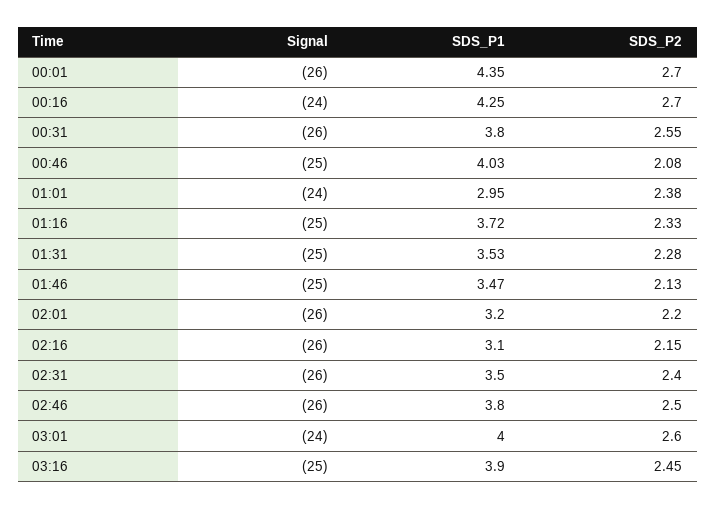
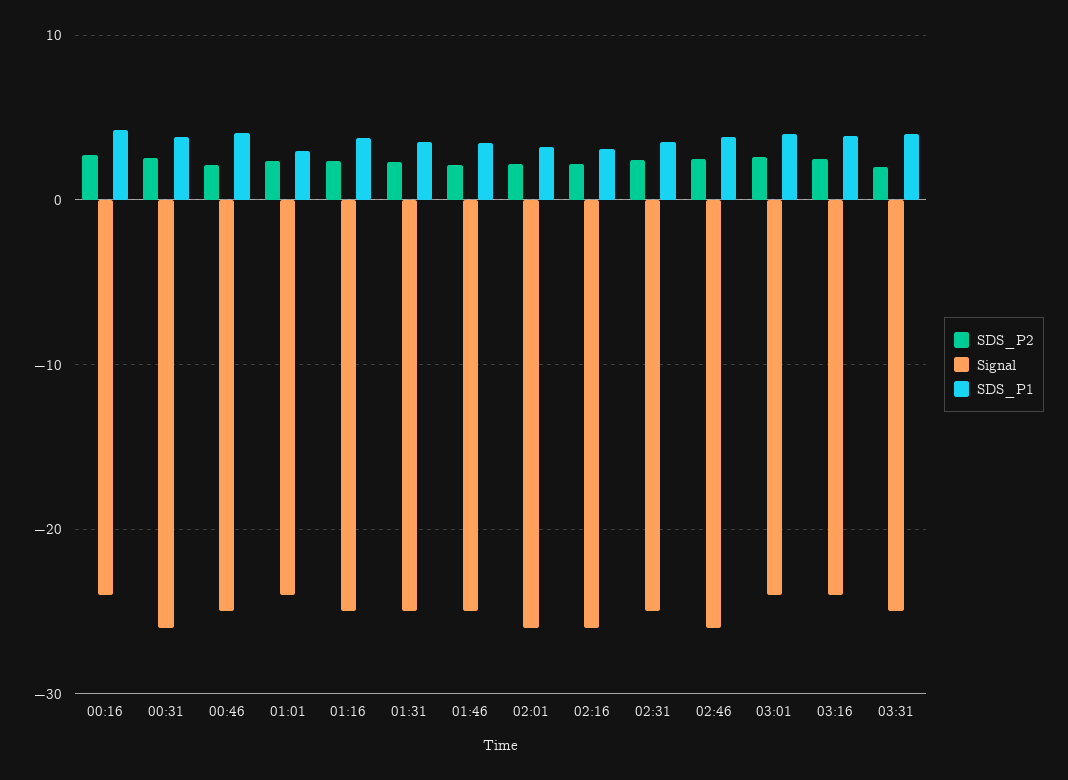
Signal, 00:01: -26 -> none
SDS_P1, 00:01: 4.35 -> none
SDS_P2, 00:01: 2.7 -> none
Signal, 02:31: -26 -> -25
Signal, 03:16: -25 -> -24
SDS_P2, 03:31: none -> 2
Signal, 03:31: none -> -25
SDS_P1, 03:31: none -> 4

